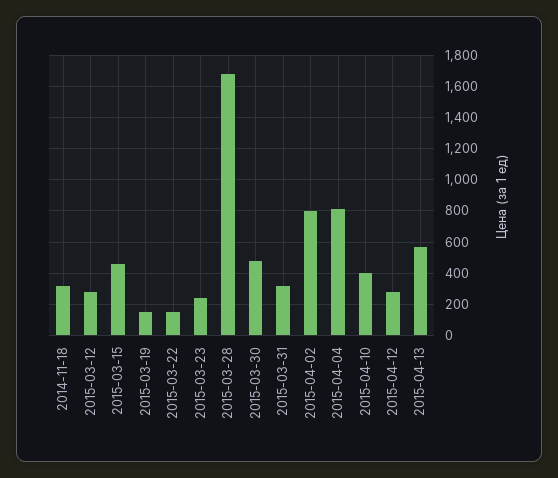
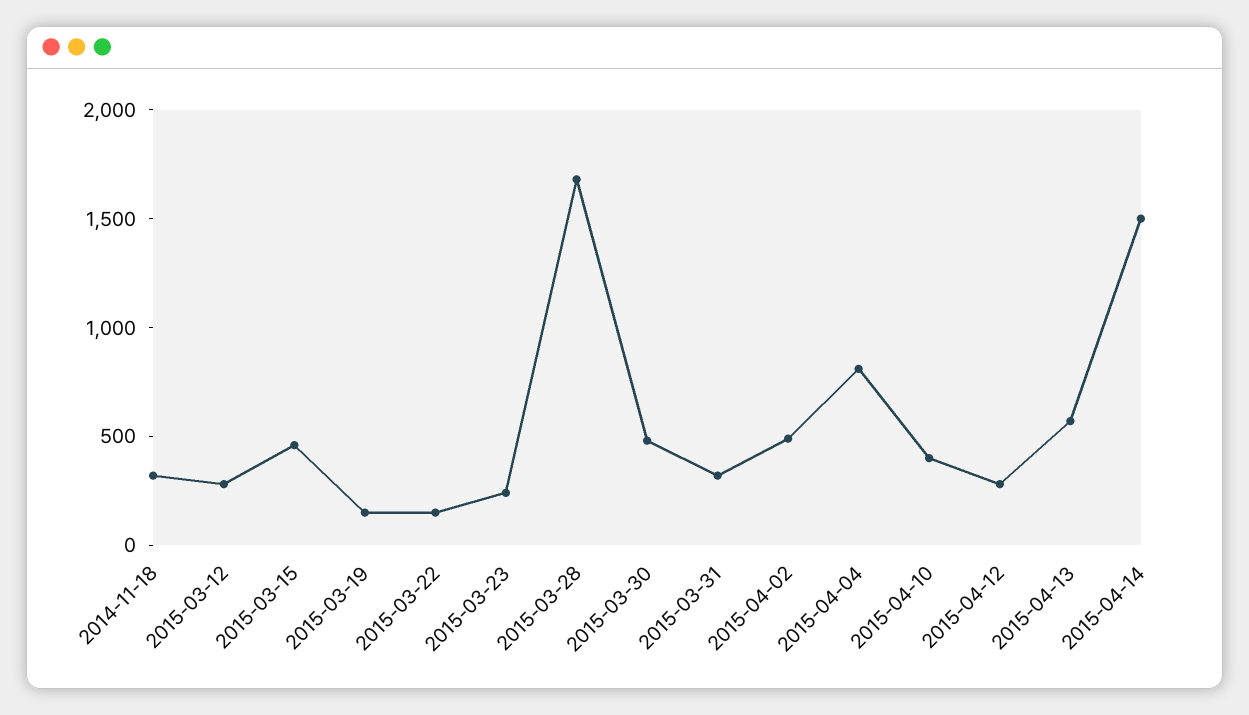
2015-04-02: 800 -> 500
2015-04-14: none -> 1500

